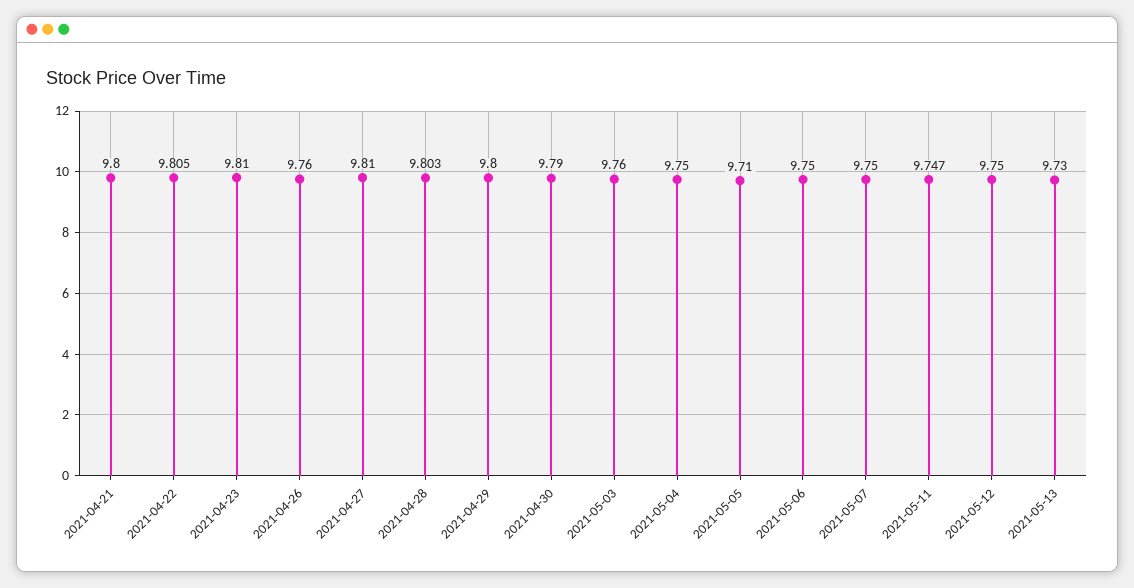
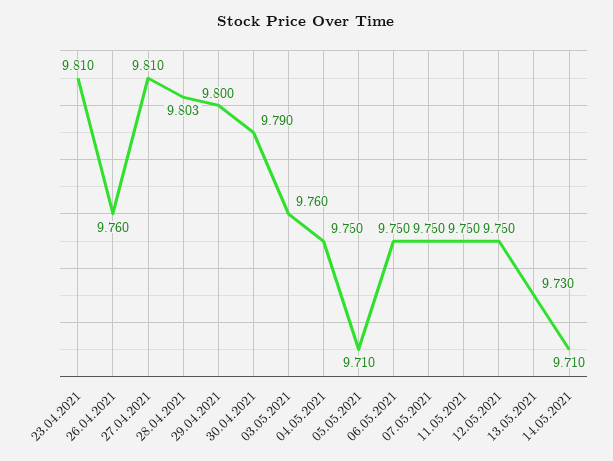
2021-04-21: 9.8 -> none
2021-04-22: 9.805 -> none
2021-05-11: 9.747 -> 9.75
14.05.2021: none -> 9.71

